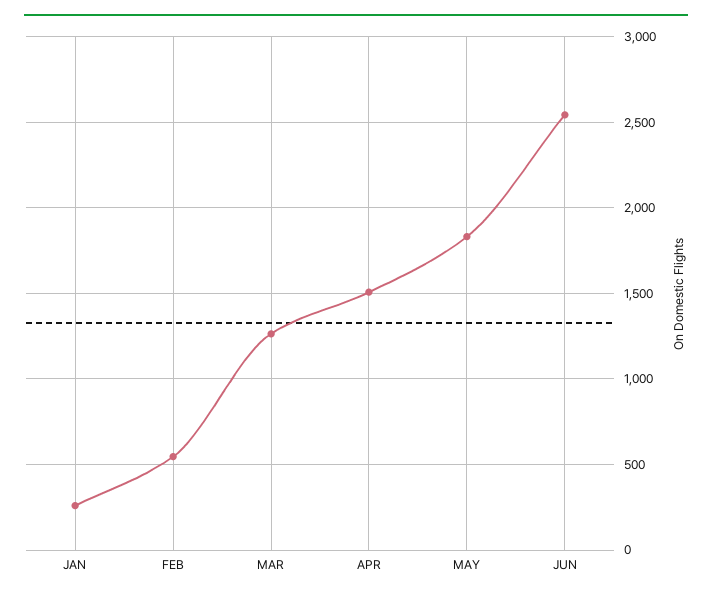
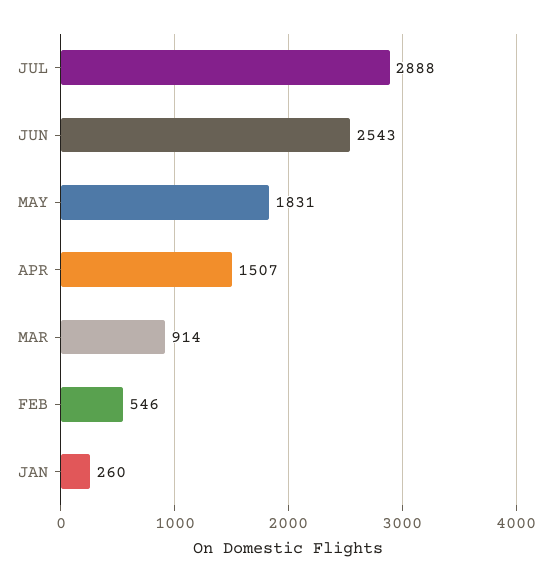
MAR: 1250 -> 914
JUL: none -> 2888

